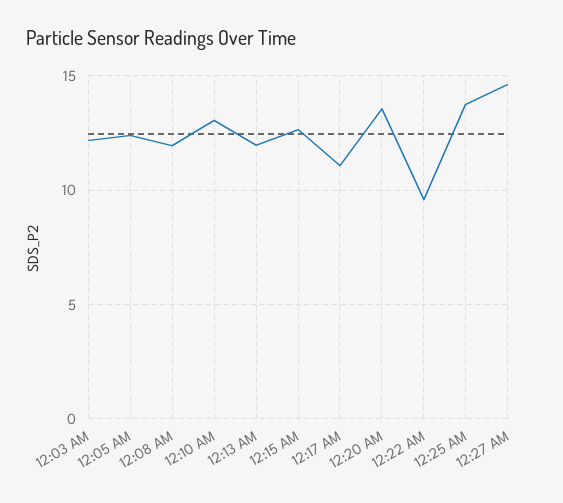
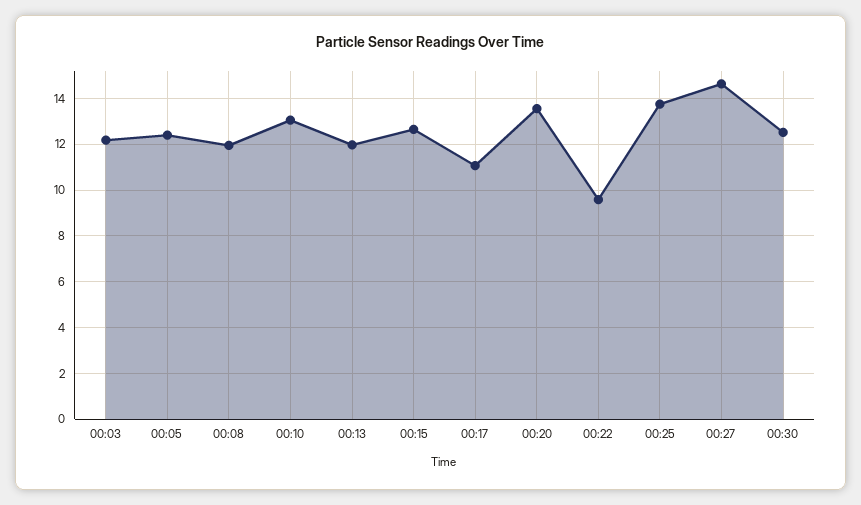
00:30: none -> 12.5

